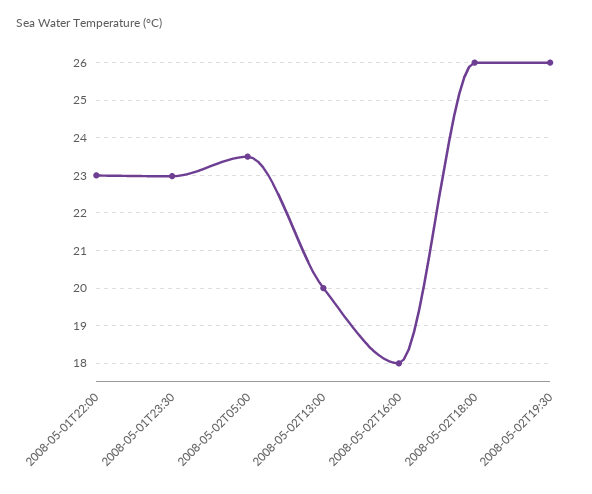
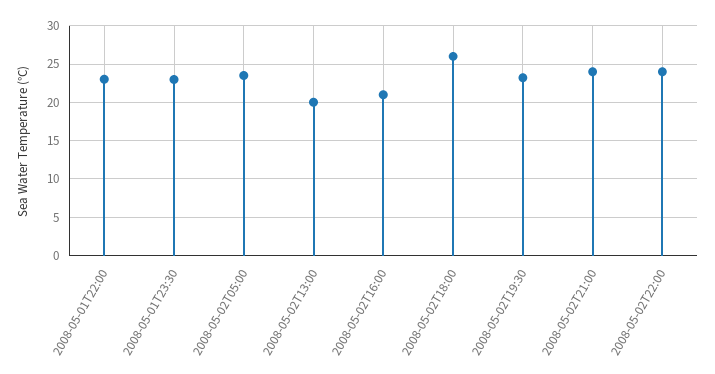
2008-05-02T16:00: 18 -> 21
2008-05-02T19:30: 26 -> 23
2008-05-02T21:00: none -> 24
2008-05-02T22:00: none -> 24

